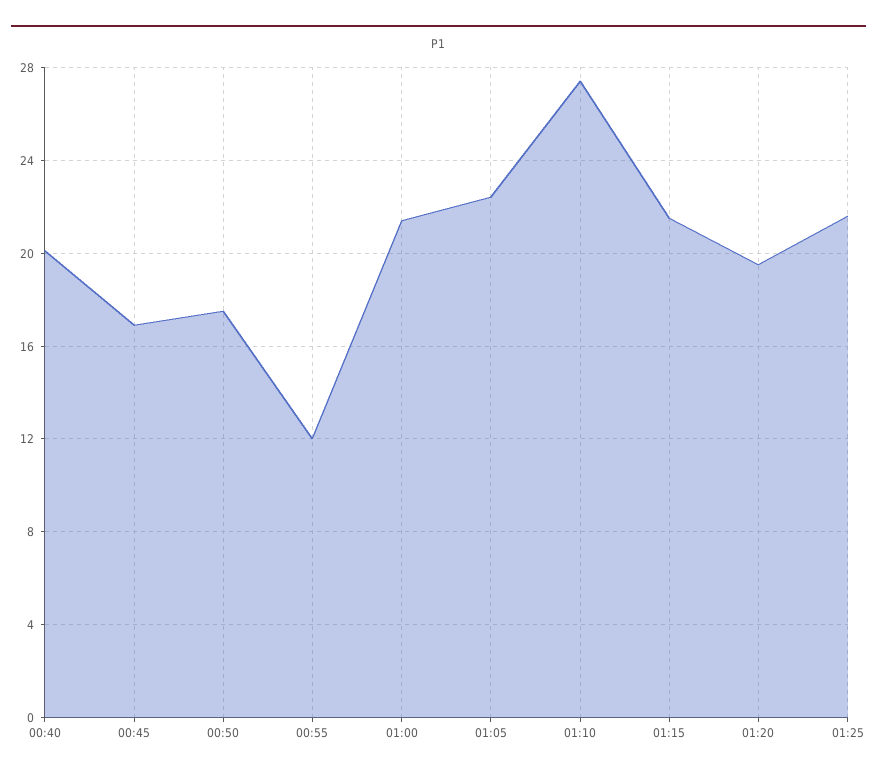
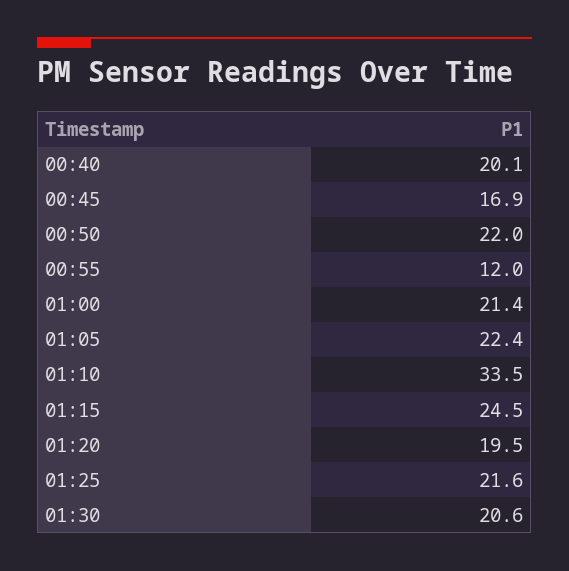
00:50: 17.5 -> 22
01:10: 27.5 -> 33.5
01:15: 21.5 -> 24.5
01:30: none -> 20.6

